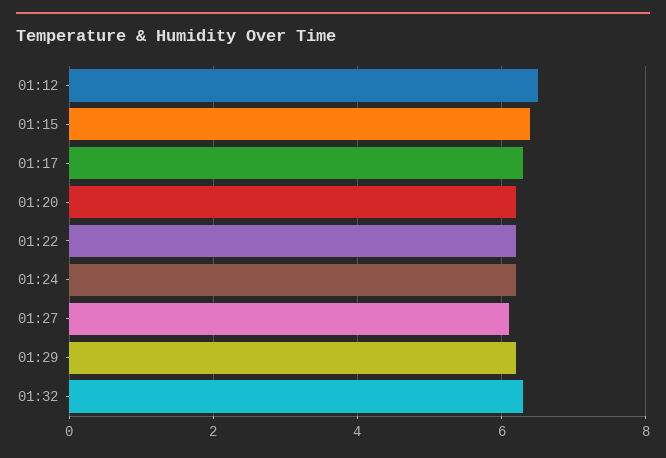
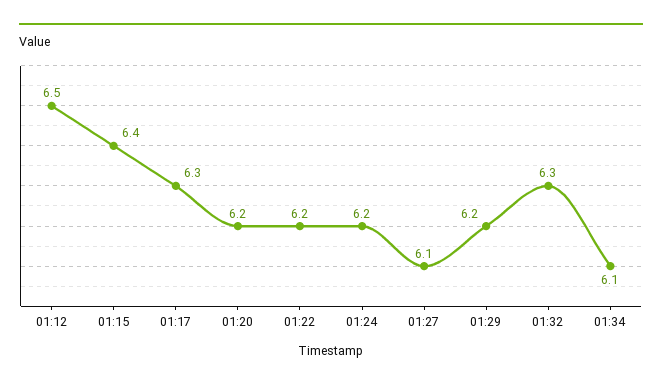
01:34: none -> 6.1

